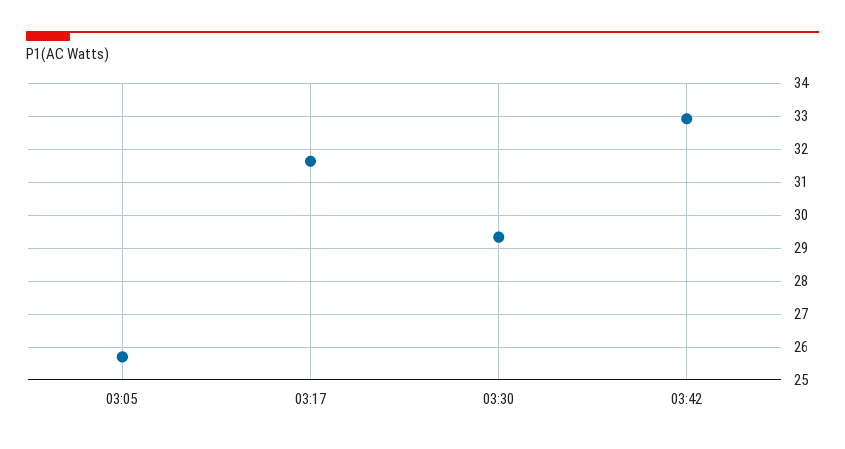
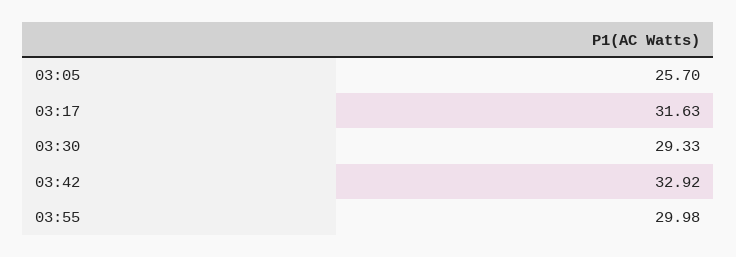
03:55: none -> 29.98

